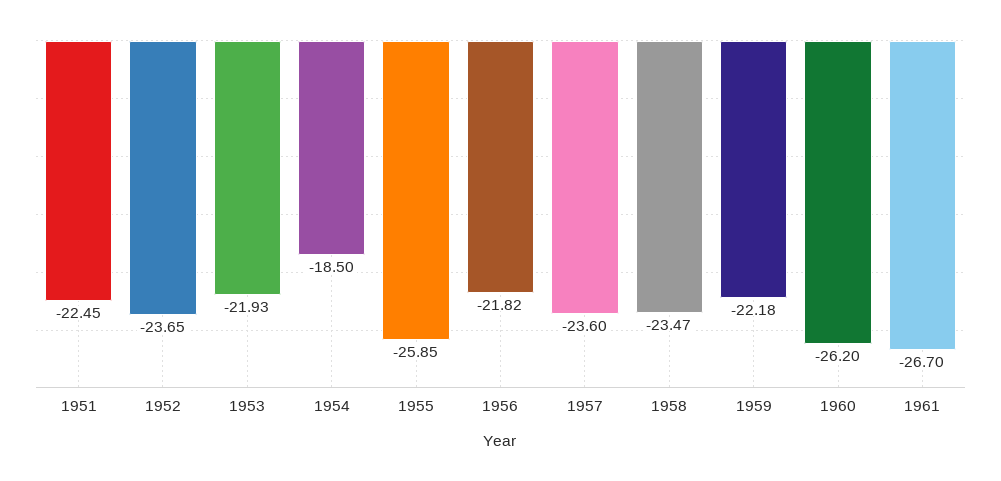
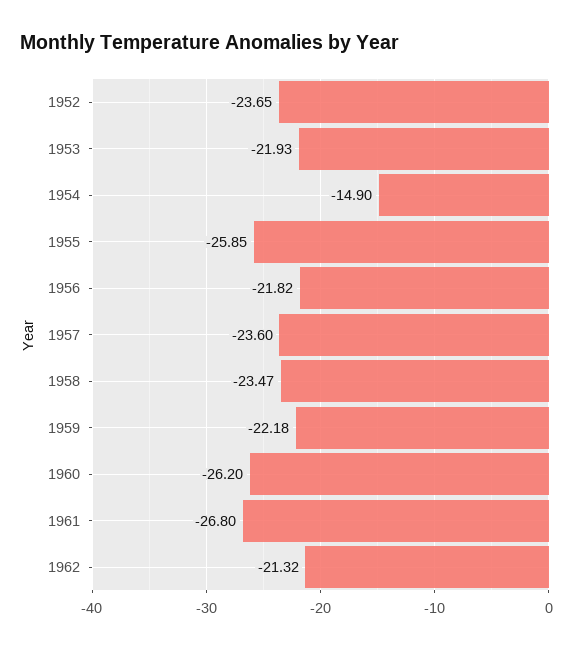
1951: -22.45 -> none
1954: -18.5 -> -14.9
1961: -26.7 -> -26.8
1962: none -> -21.32

